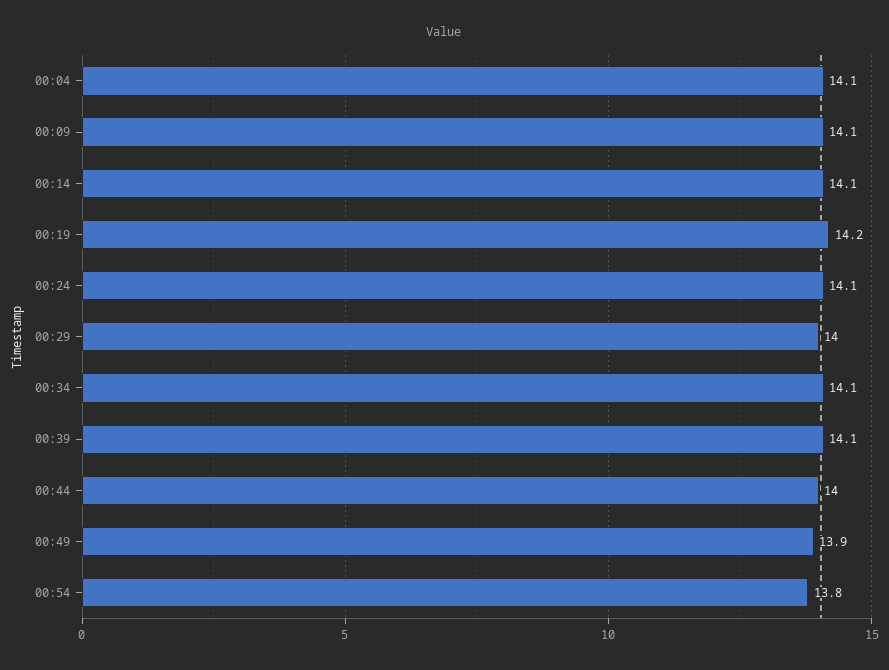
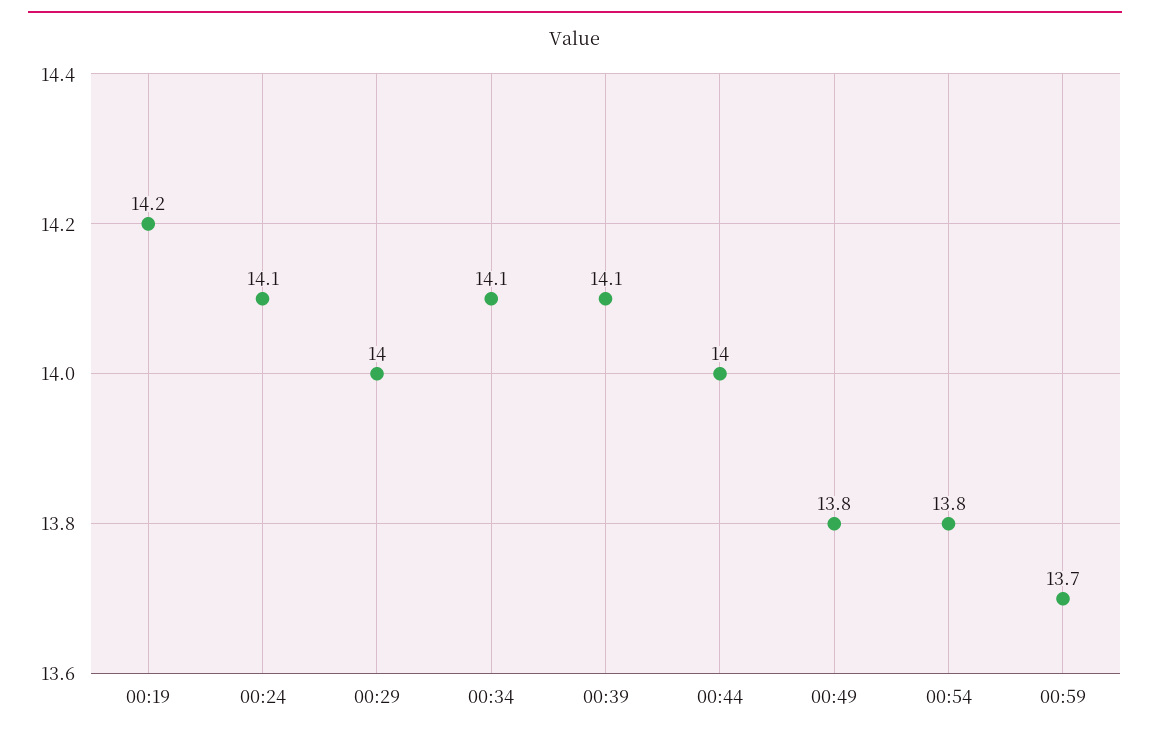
00:04: 14.1 -> none
00:09: 14.1 -> none
00:14: 14.1 -> none
00:49: 13.9 -> 13.8
00:59: none -> 13.7

